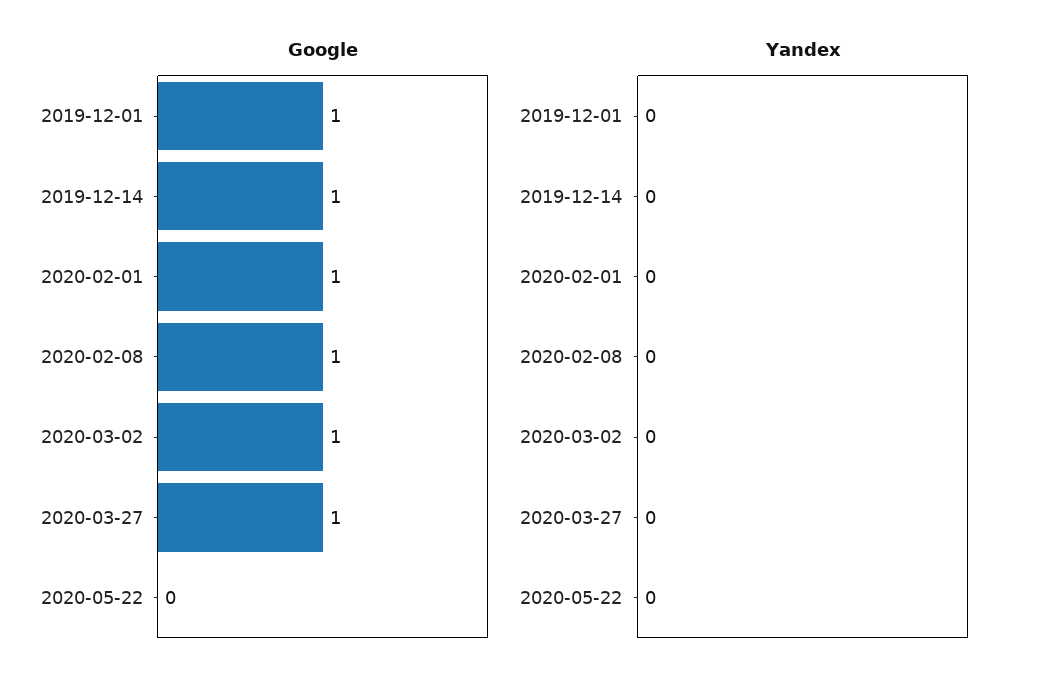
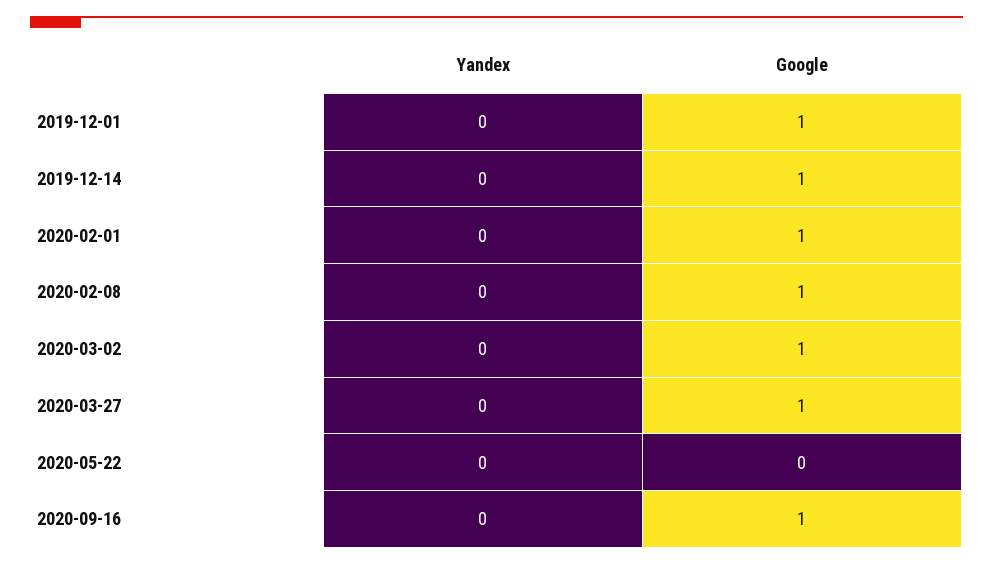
Yandex, 2020-09-16: none -> 0
Google, 2020-09-16: none -> 1

